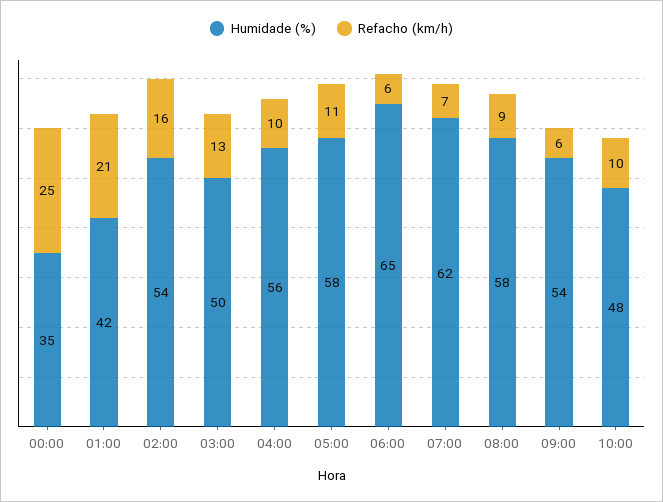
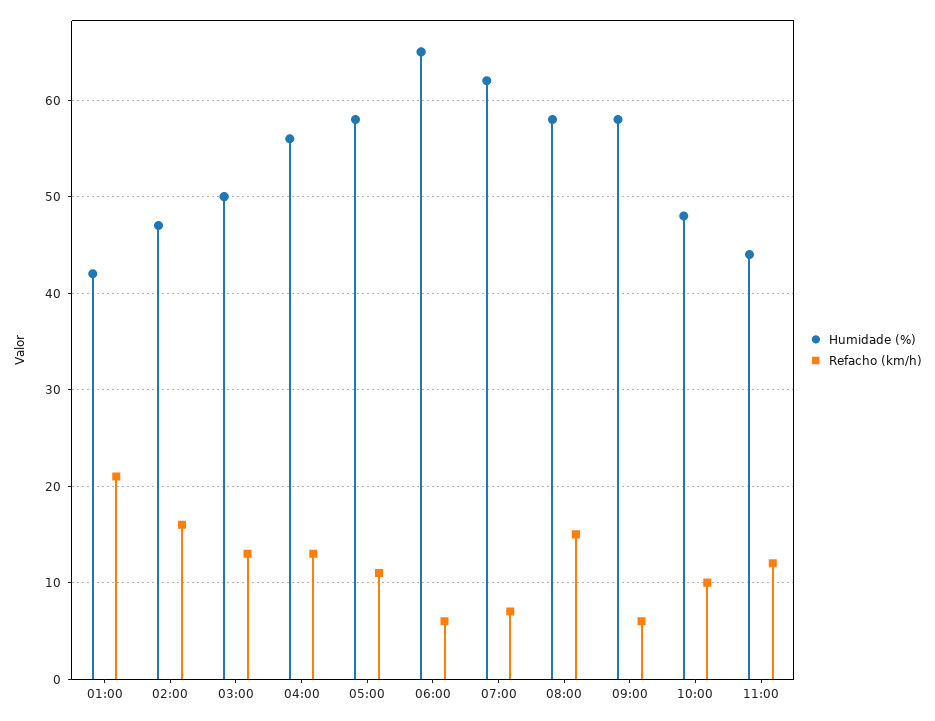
Humidade (%), 00:00: 35 -> none
Refacho (km/h), 00:00: 25 -> none
Humidade (%), 02:00: 54 -> 47
Refacho (km/h), 04:00: 10 -> 13
Refacho (km/h), 08:00: 9 -> 15
Humidade (%), 09:00: 54 -> 58
Humidade (%), 11:00: none -> 44
Refacho (km/h), 11:00: none -> 12

